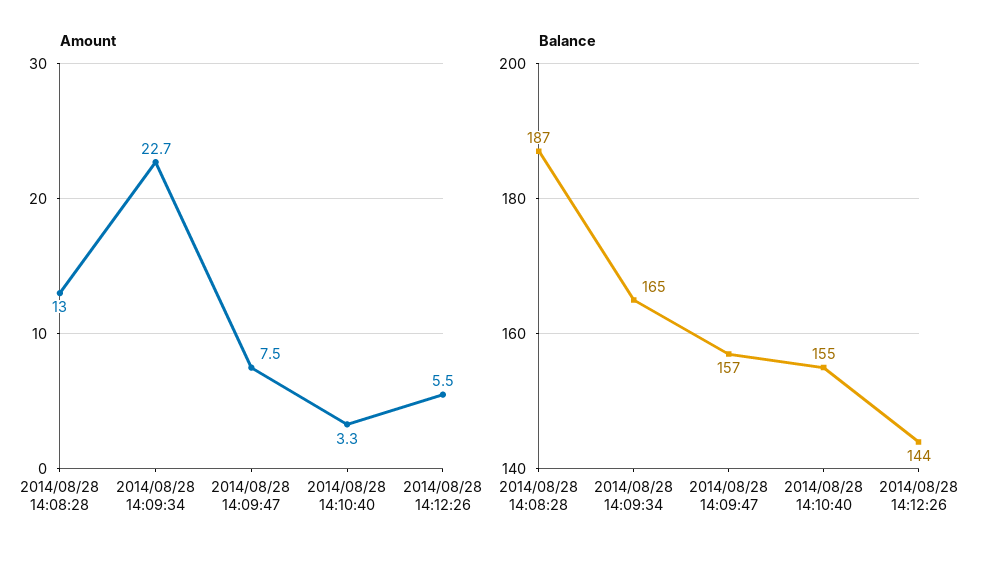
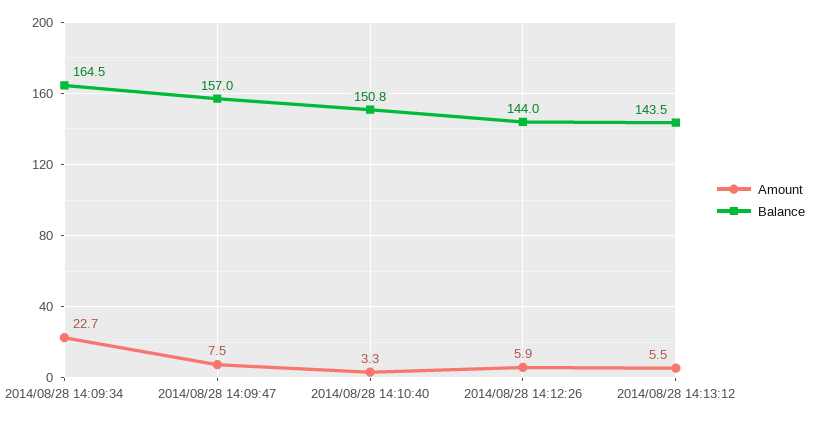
Amount, 2014/08/28 14:08:28: 13 -> none
Amount, 2014/08/28 14:12:26: 5.5 -> 5.9
Balance, 2014/08/28 14:08:28: 187 -> none
Balance, 2014/08/28 14:10:40: 155 -> 150.8
Amount, 2014/08/28 14:13:12: none -> 5.5
Balance, 2014/08/28 14:13:12: none -> 143.5

